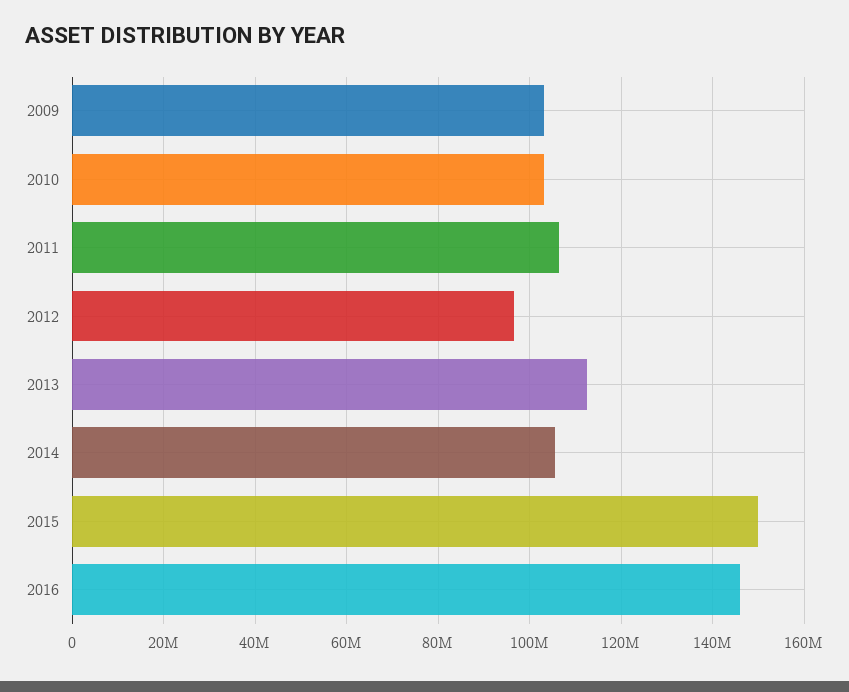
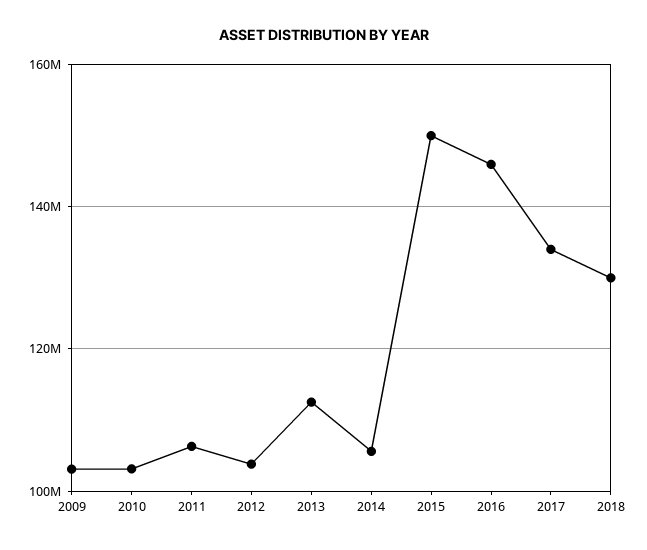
2012: 96000000 -> 104000000
2017: none -> 134000000
2018: none -> 130000000

